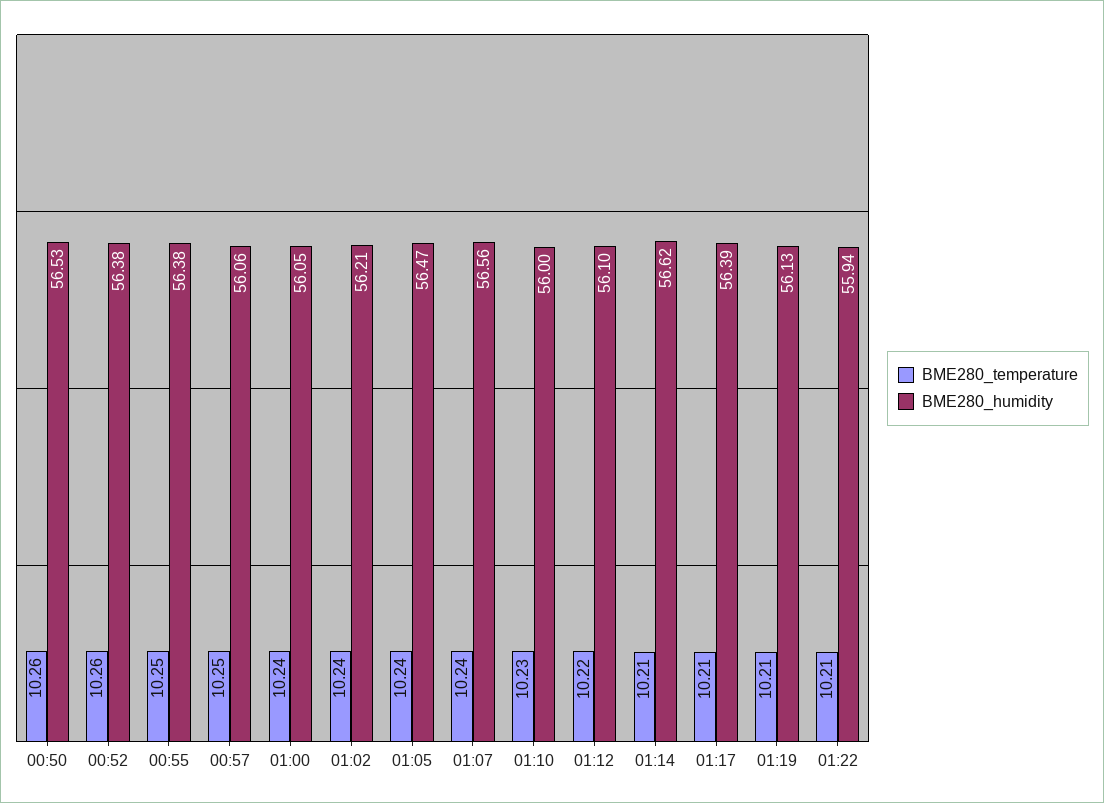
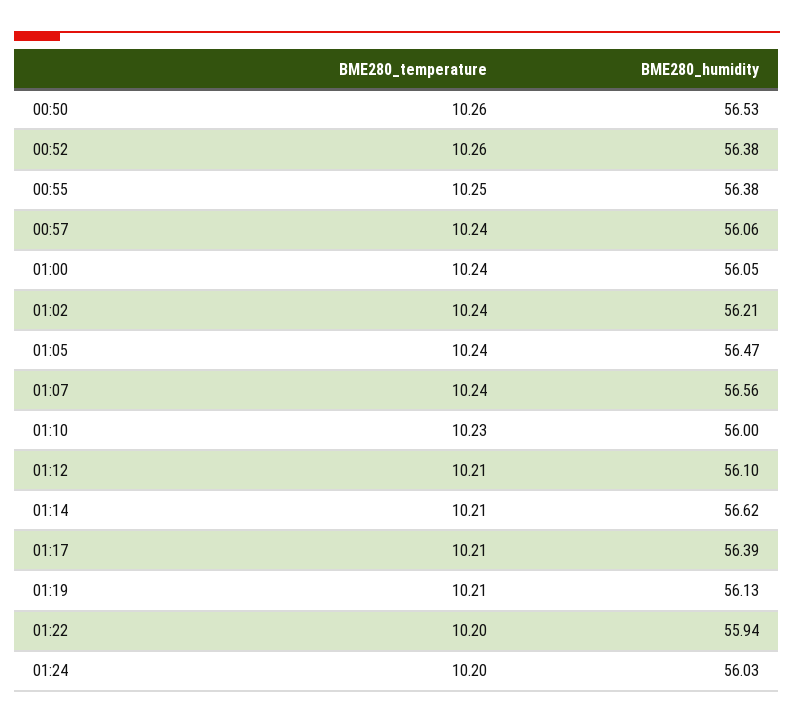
BME280_temperature, 00:57: 10.25 -> 10.24
BME280_temperature, 01:12: 10.22 -> 10.21
BME280_temperature, 01:22: 10.21 -> 10.2
BME280_temperature, 01:24: none -> 10.2
BME280_humidity, 01:24: none -> 56.03

